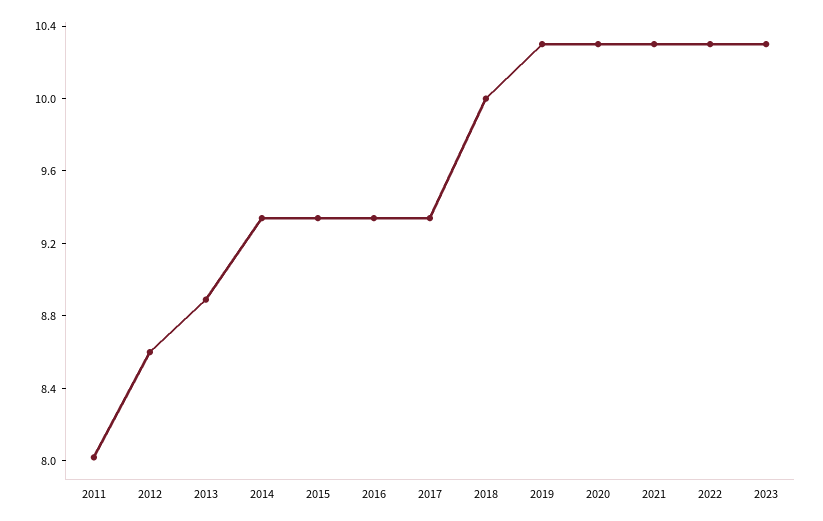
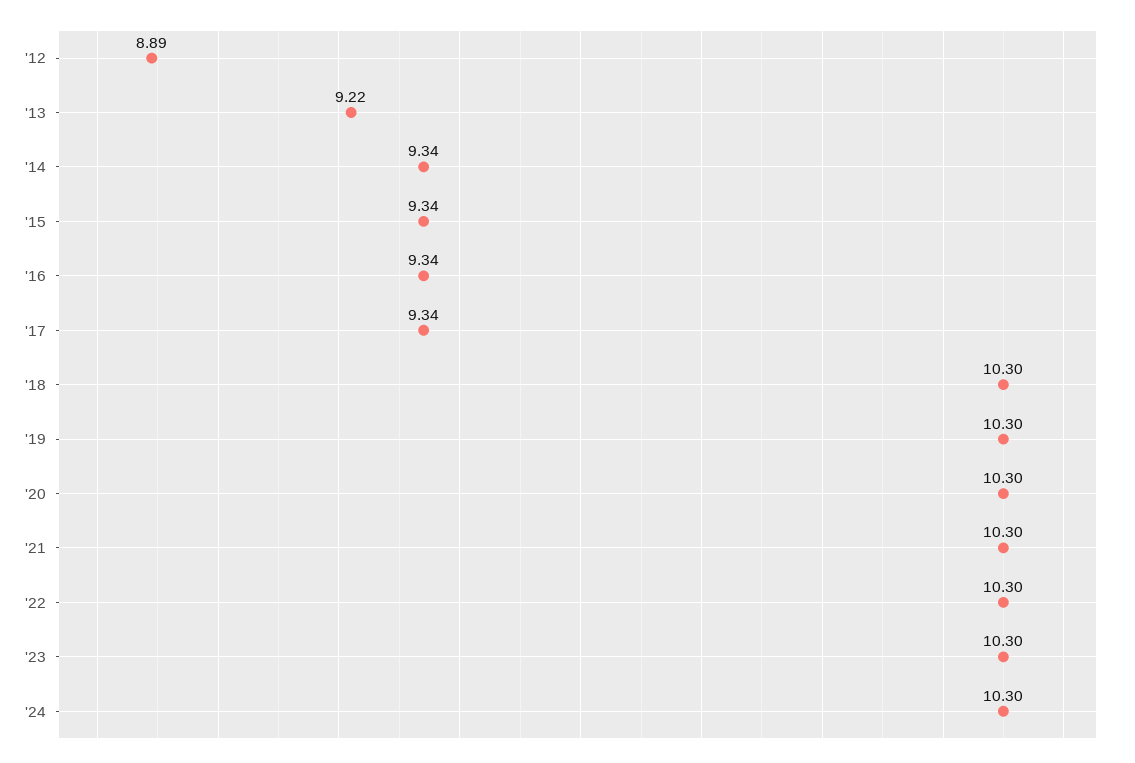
2011: 8 -> none
2012: 8.6 -> 8.89
2013: 8.9 -> 9.22
2018: 10 -> 10.3
'24: none -> 10.3

